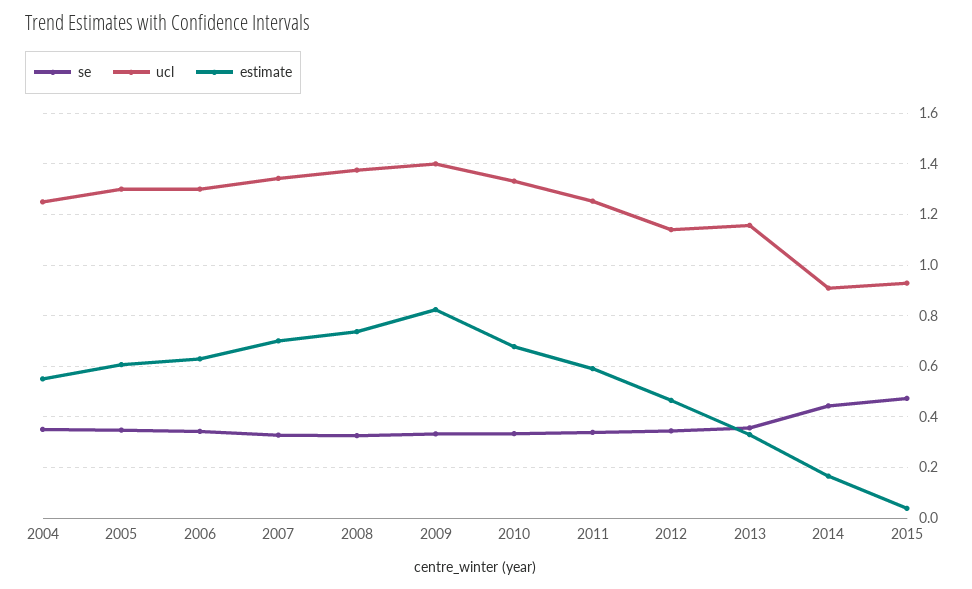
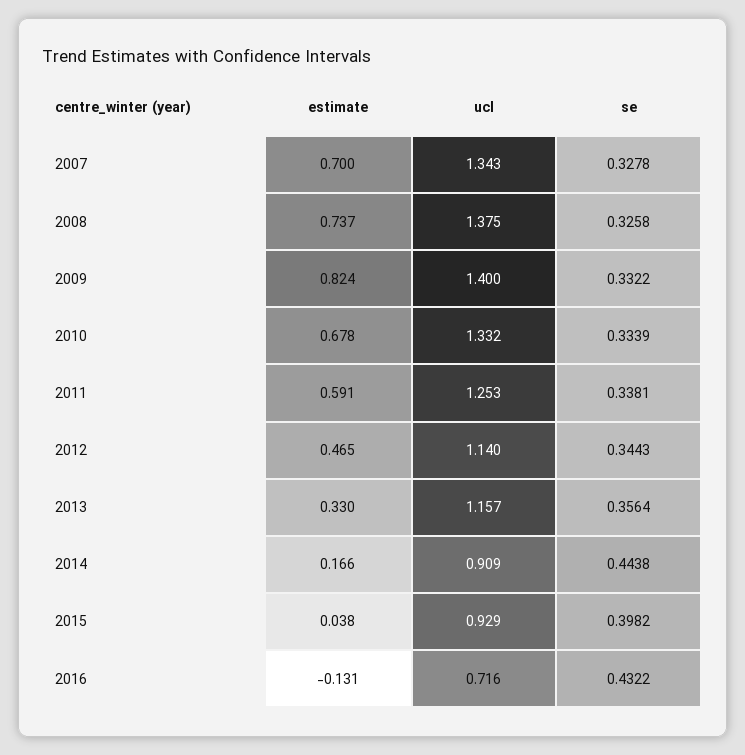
se, 2004: 0.35 -> none
ucl, 2004: 1.25 -> none
estimate, 2004: 0.55 -> none
se, 2005: 0.35 -> none
ucl, 2005: 1.3 -> none
estimate, 2005: 0.6 -> none
se, 2006: 0.35 -> none
ucl, 2006: 1.3 -> none
estimate, 2006: 0.625 -> none
se, 2015: 0.475 -> 0.3982
estimate, 2016: none -> -0.131
ucl, 2016: none -> 0.716
se, 2016: none -> 0.4322

